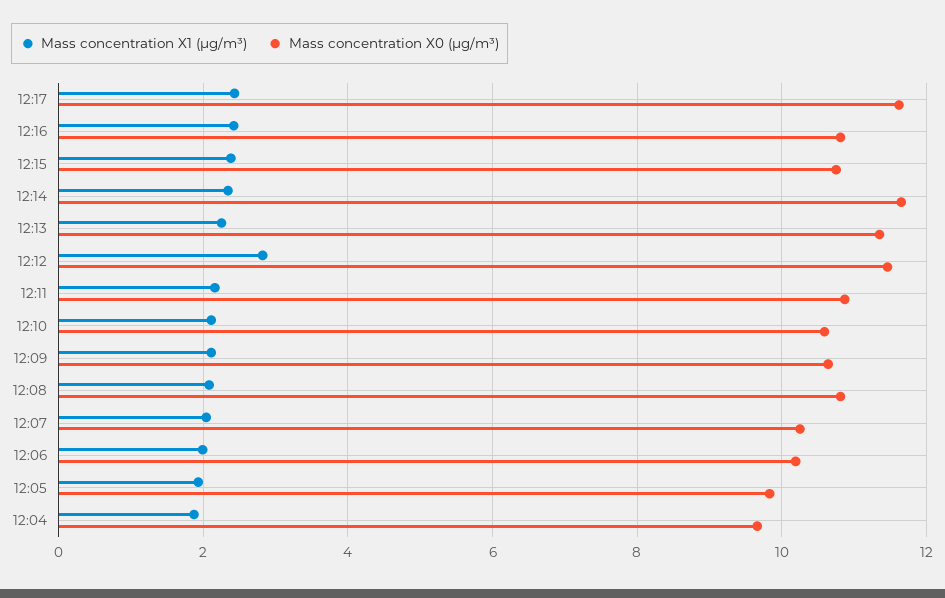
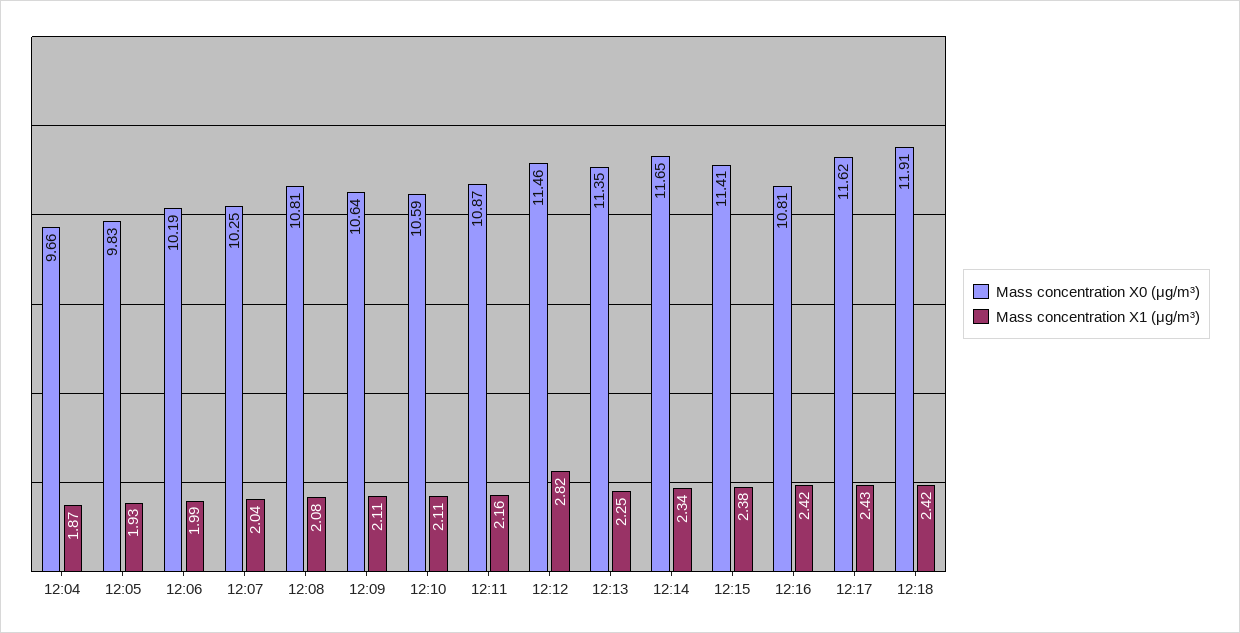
Mass concentration X0 (μg/m³), 12:15: 10.8 -> 11.41
Mass concentration X0 (μg/m³), 12:18: none -> 11.91
Mass concentration X1 (μg/m³), 12:18: none -> 2.42

